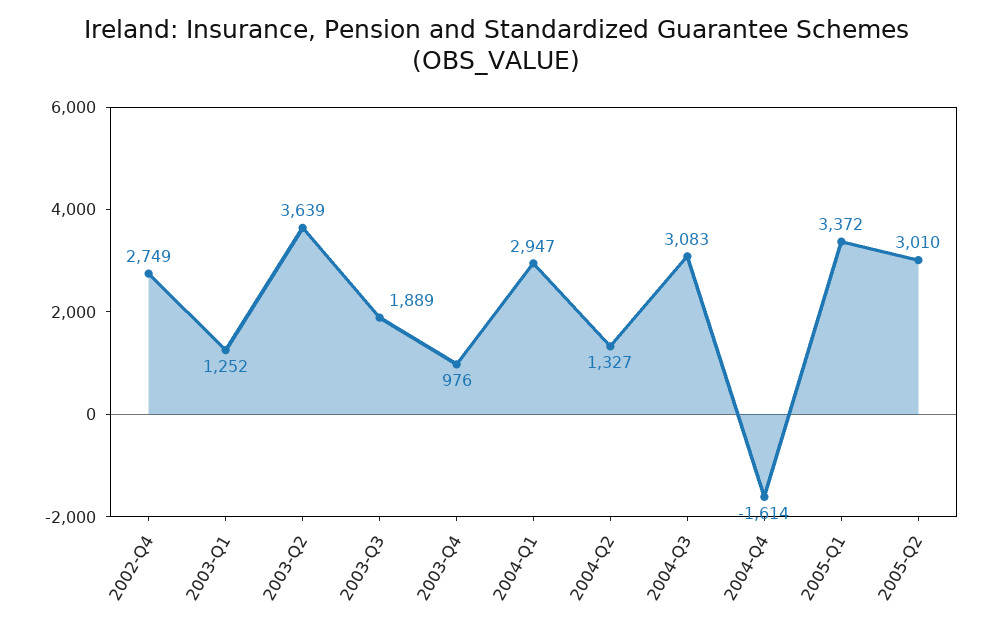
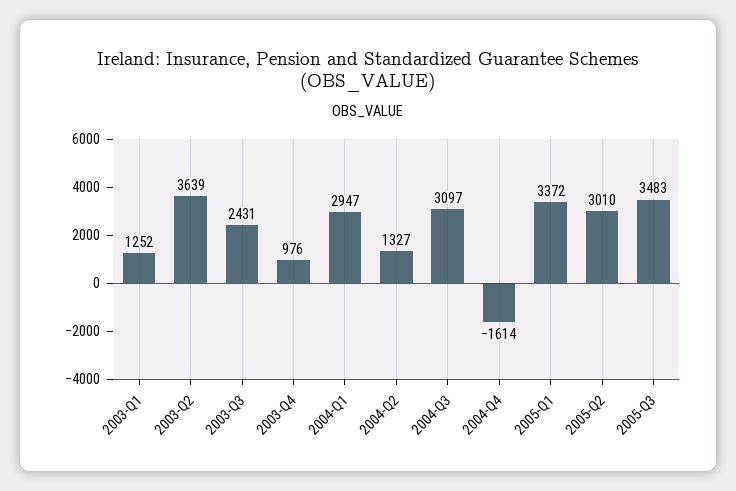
2002-Q4: 2749 -> none
2003-Q3: 1889 -> 2431
2004-Q3: 3083 -> 3097
2005-Q3: none -> 3483

